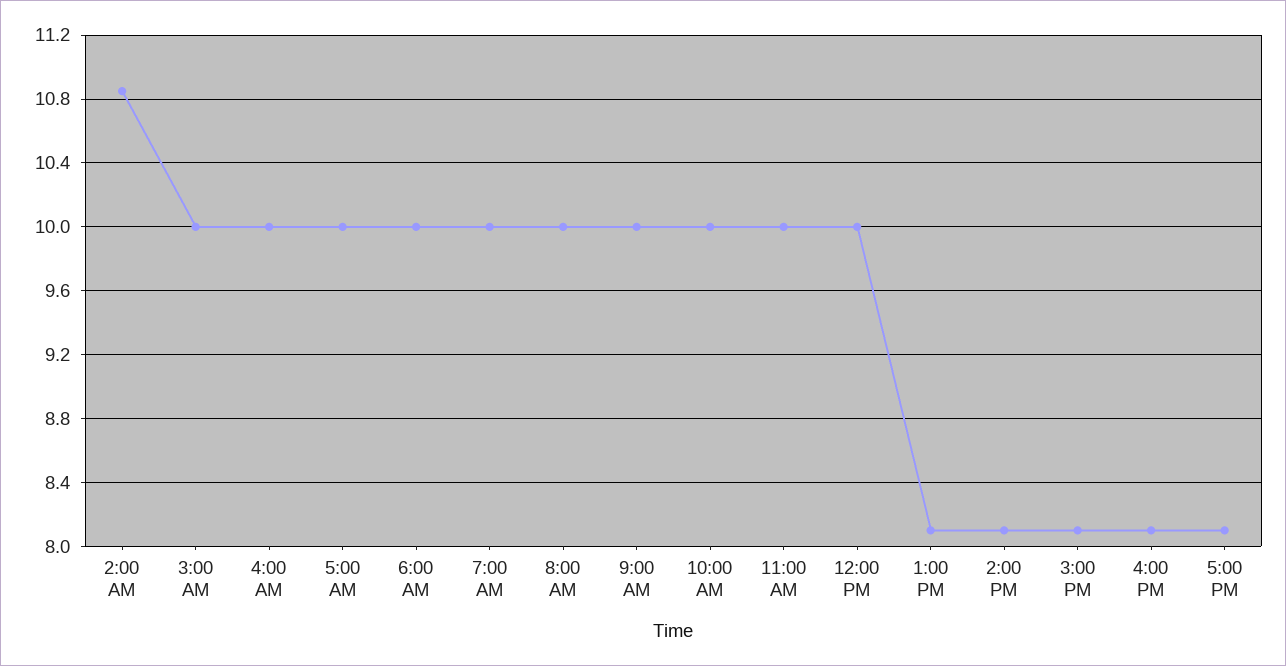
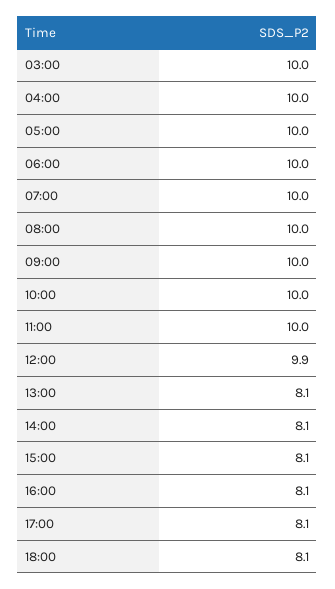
2:00 AM: 10.85 -> none
12:00 PM: 10 -> 9.9
18:00: none -> 8.1

